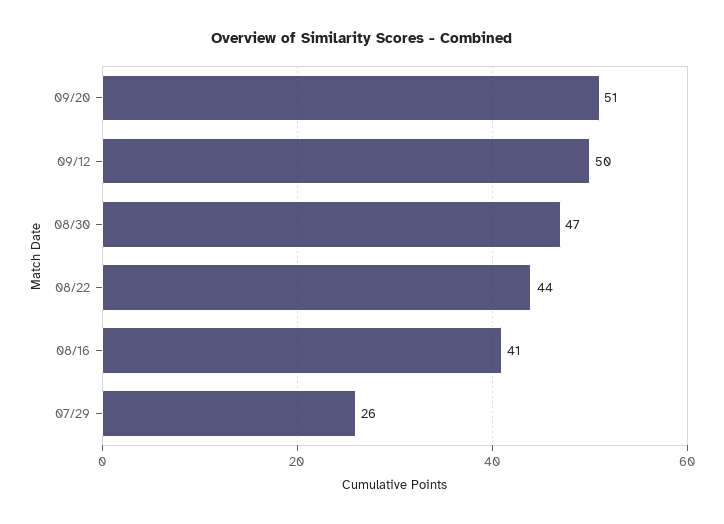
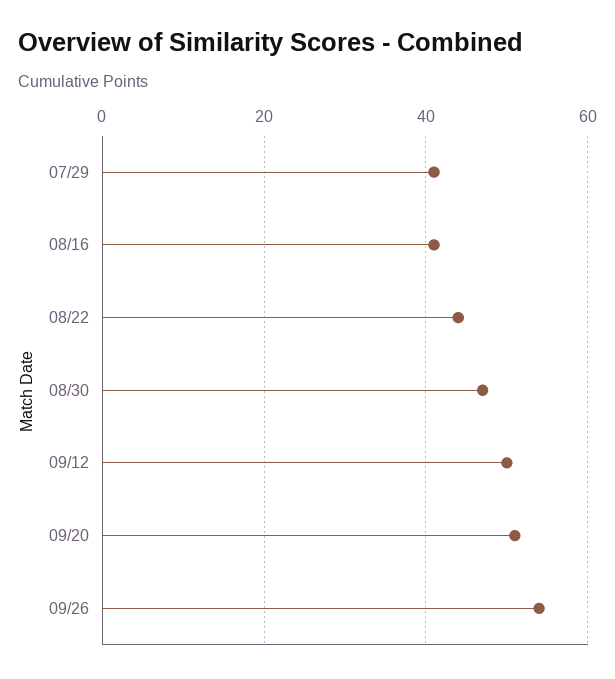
07/29: 26 -> 40
09/26: none -> 55

